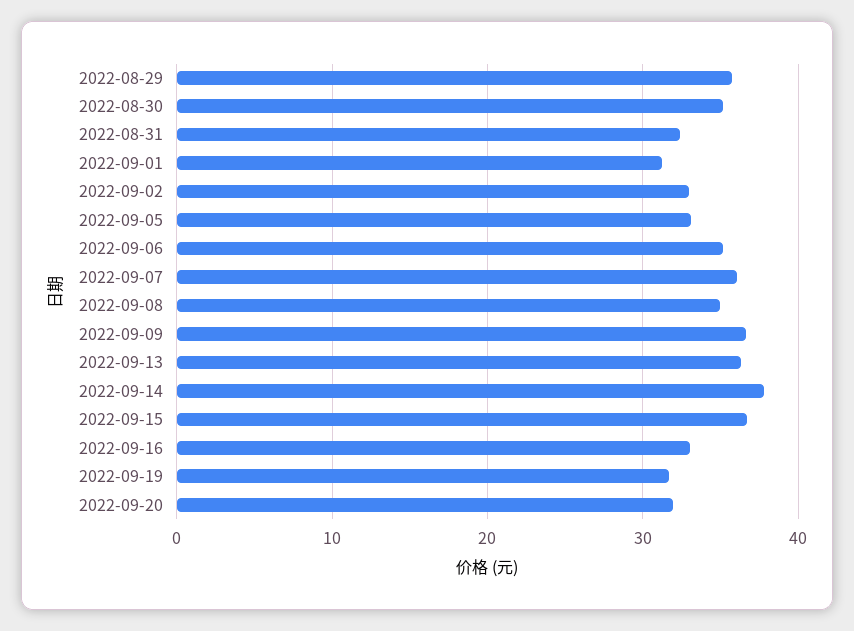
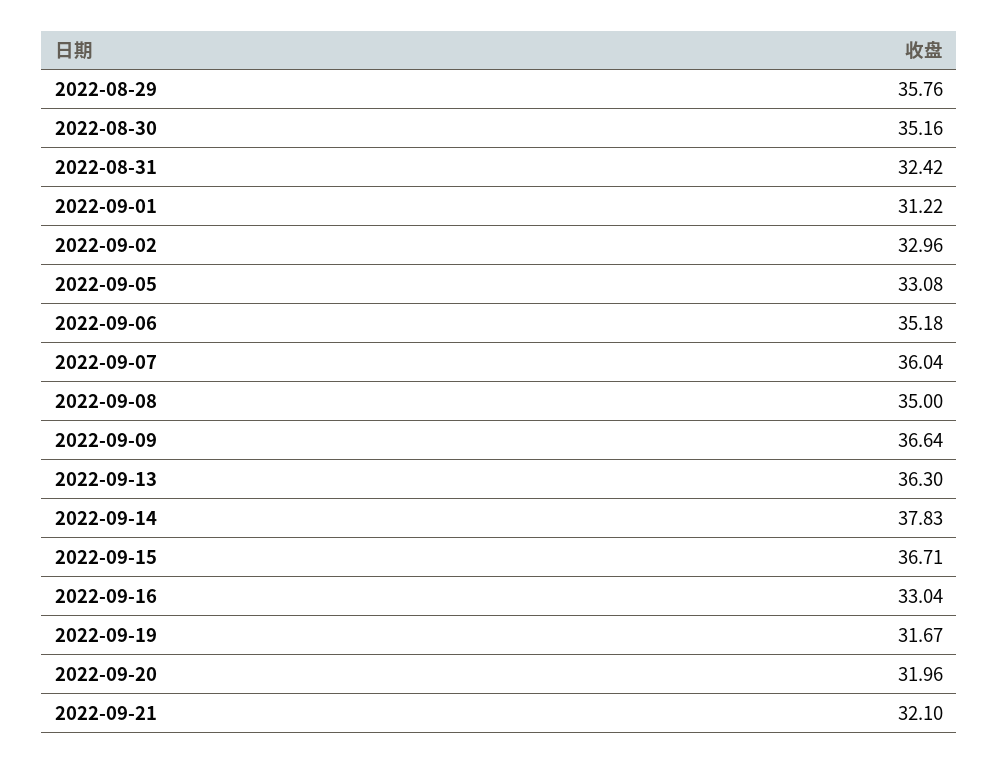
2022-09-21: none -> 32.1

